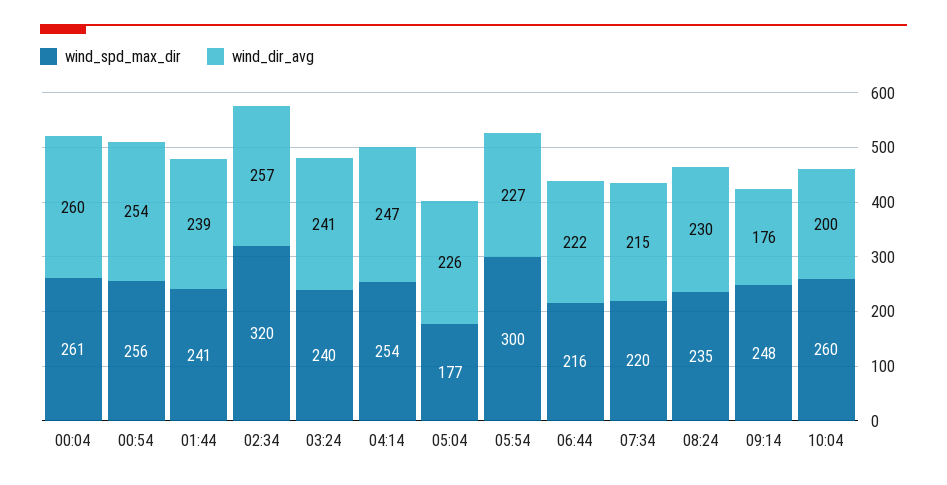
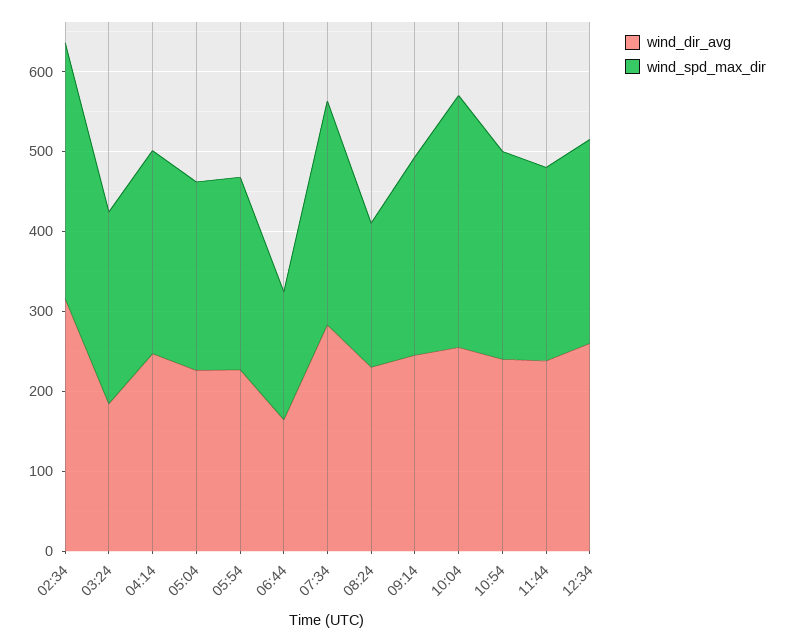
wind_spd_max_dir, 00:04: 261 -> none
wind_dir_avg, 00:04: 260 -> none
wind_spd_max_dir, 00:54: 256 -> none
wind_dir_avg, 00:54: 254 -> none
wind_spd_max_dir, 01:44: 241 -> none
wind_dir_avg, 01:44: 239 -> none
wind_dir_avg, 02:34: 257 -> 320
wind_dir_avg, 03:24: 241 -> 180
wind_spd_max_dir, 05:04: 177 -> 240
wind_spd_max_dir, 05:54: 300 -> 240
wind_spd_max_dir, 06:44: 216 -> 160
wind_dir_avg, 06:44: 222 -> 160
wind_spd_max_dir, 07:34: 220 -> 280
wind_dir_avg, 07:34: 215 -> 280
wind_spd_max_dir, 08:24: 235 -> 180
wind_dir_avg, 09:14: 176 -> 240
wind_spd_max_dir, 10:04: 260 -> 320
wind_dir_avg, 10:04: 200 -> 260
wind_dir_avg, 10:54: none -> 240
wind_spd_max_dir, 10:54: none -> 260
wind_dir_avg, 11:44: none -> 240
wind_spd_max_dir, 11:44: none -> 240
wind_dir_avg, 12:34: none -> 260
wind_spd_max_dir, 12:34: none -> 260

